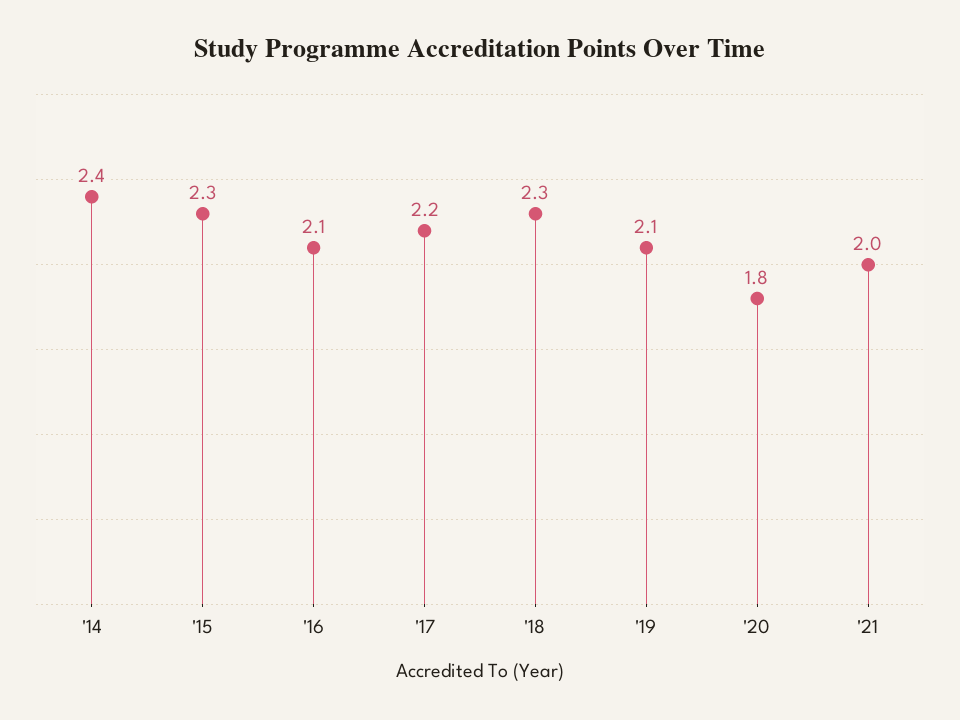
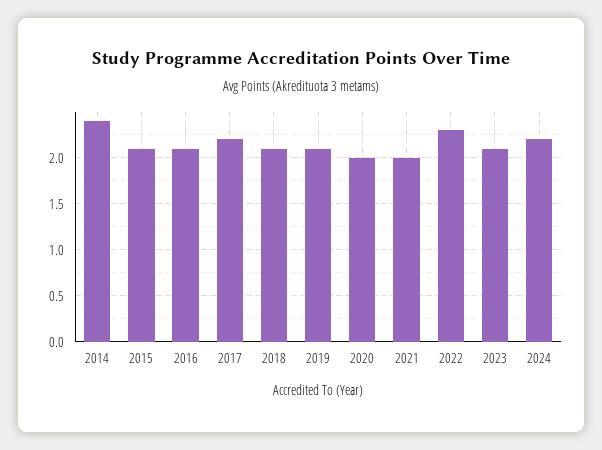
'15: 2.3 -> 2.1
'18: 2.3 -> 2.1
'20: 1.8 -> 2
2022: none -> 2.3
2023: none -> 2.1
2024: none -> 2.2

